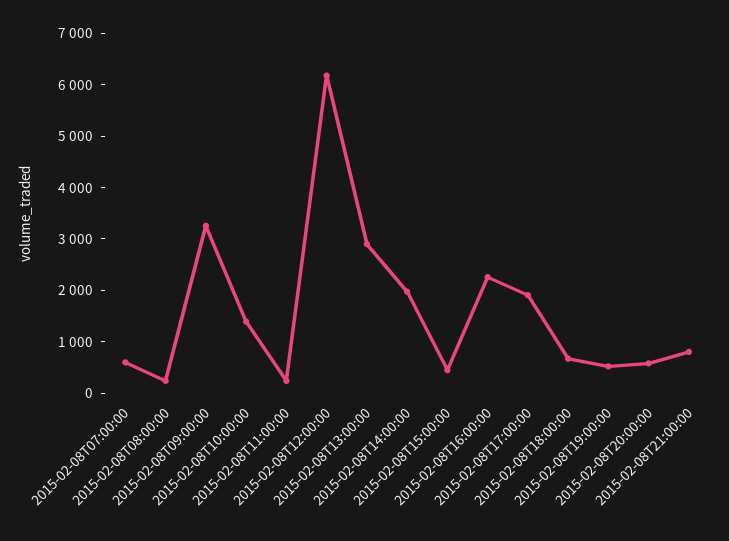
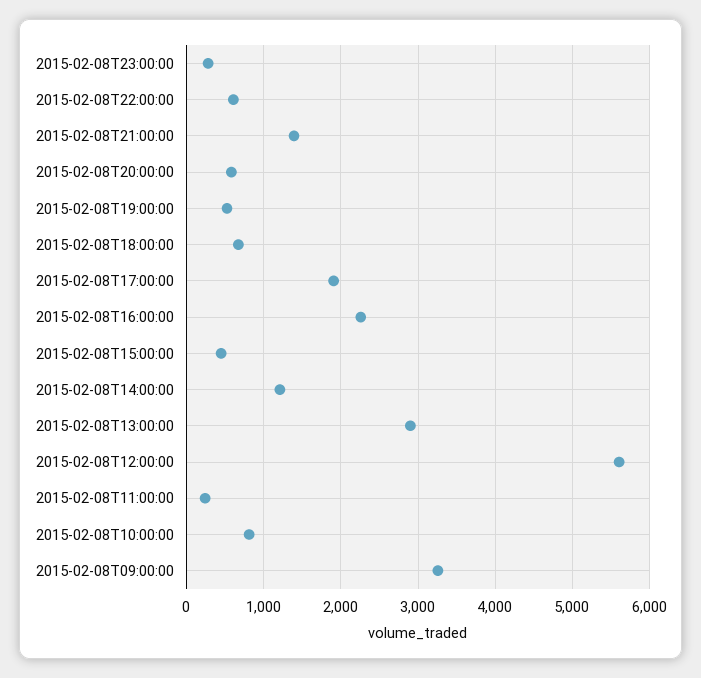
2015-02-08T07:00:00: 600 -> none
2015-02-08T08:00:00: 200 -> none
2015-02-08T10:00:00: 1400 -> 800
2015-02-08T12:00:00: 6200 -> 5600
2015-02-08T14:00:00: 2000 -> 1200
2015-02-08T21:00:00: 800 -> 1400
2015-02-08T23:00:00: none -> 300
2015-02-08T22:00:00: none -> 600

